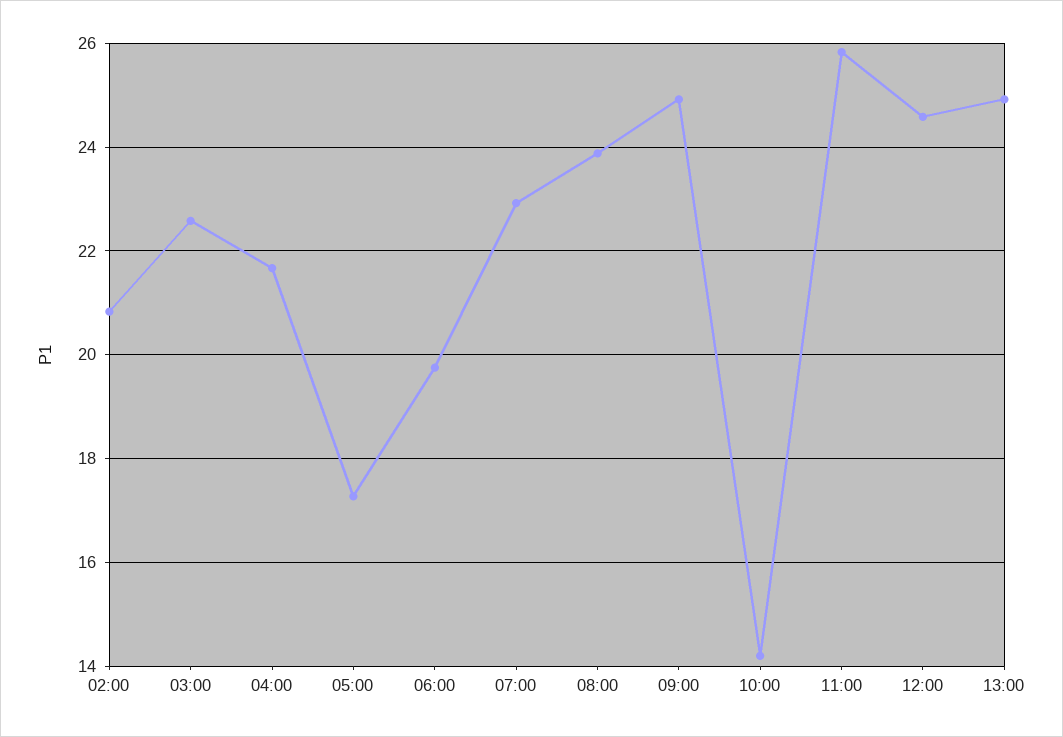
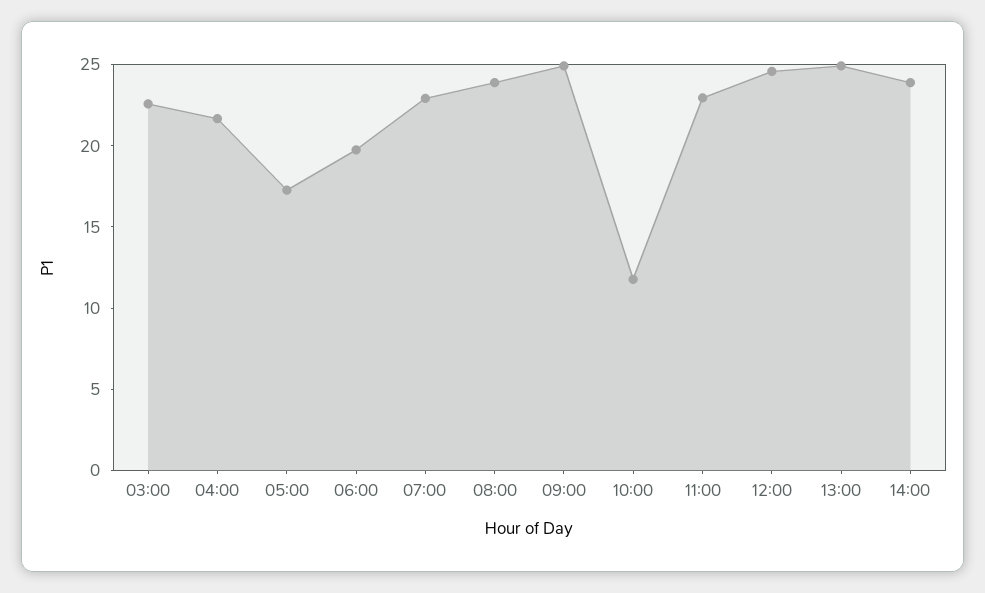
02:00: 20.8 -> none
10:00: 14.2 -> 12
11:00: 25.8 -> 23
14:00: none -> 24

